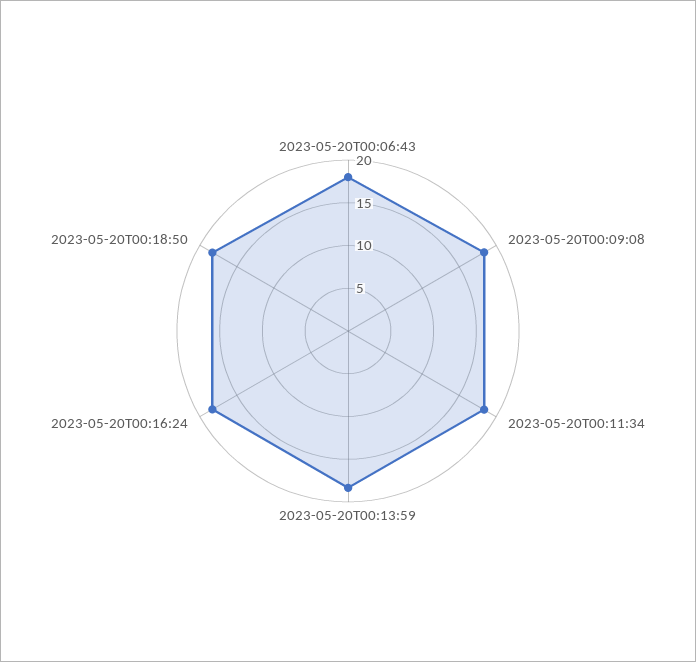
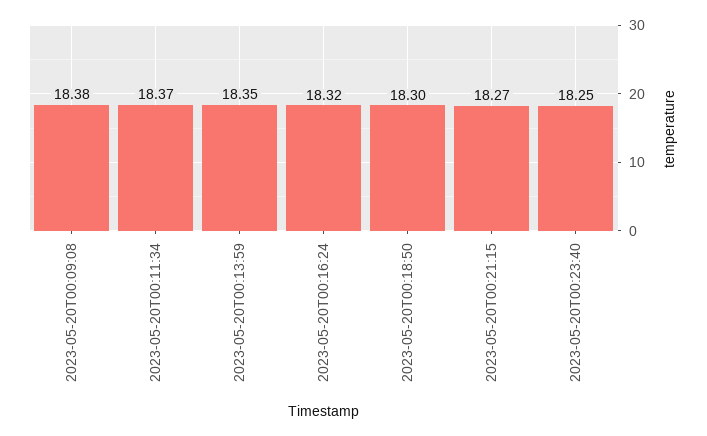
2023-05-20T00:06:43: 18 -> none
2023-05-20T00:21:15: none -> 18.27
2023-05-20T00:23:40: none -> 18.25

